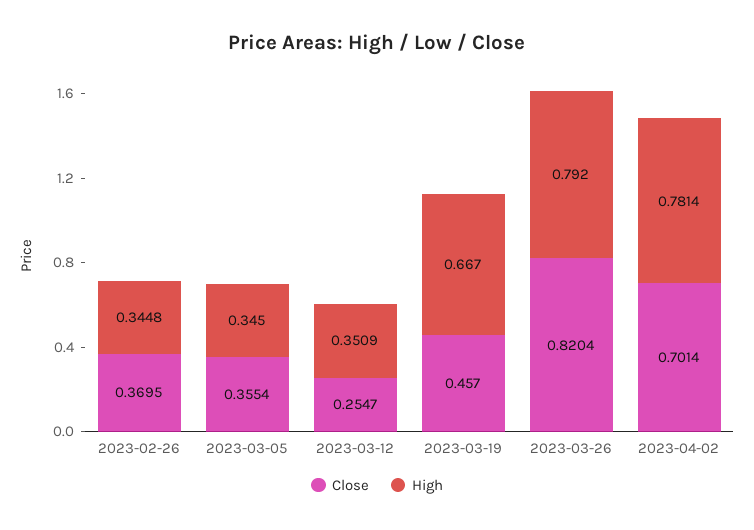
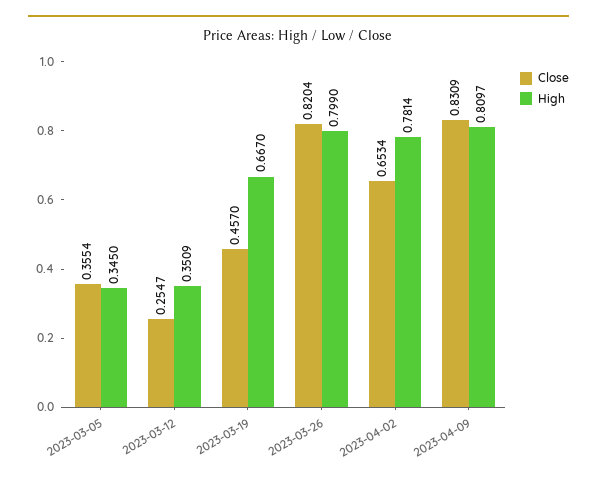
Close, 2023-02-26: 0.3695 -> none
High, 2023-02-26: 0.3448 -> none
High, 2023-03-26: 0.792 -> 0.799
Close, 2023-04-02: 0.7014 -> 0.6534
Close, 2023-04-09: none -> 0.8309
High, 2023-04-09: none -> 0.8097

